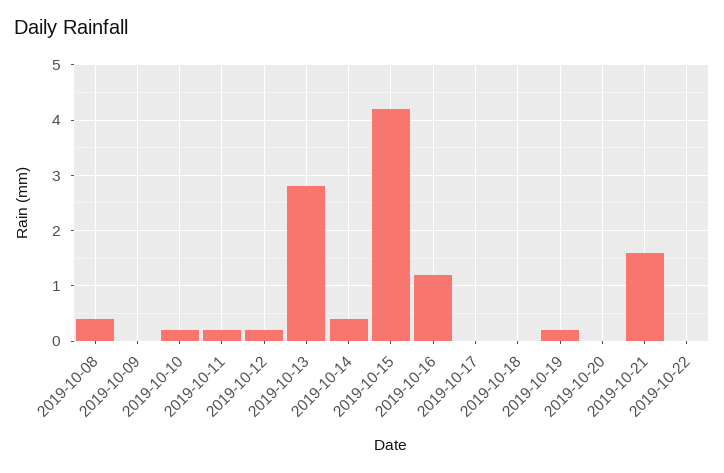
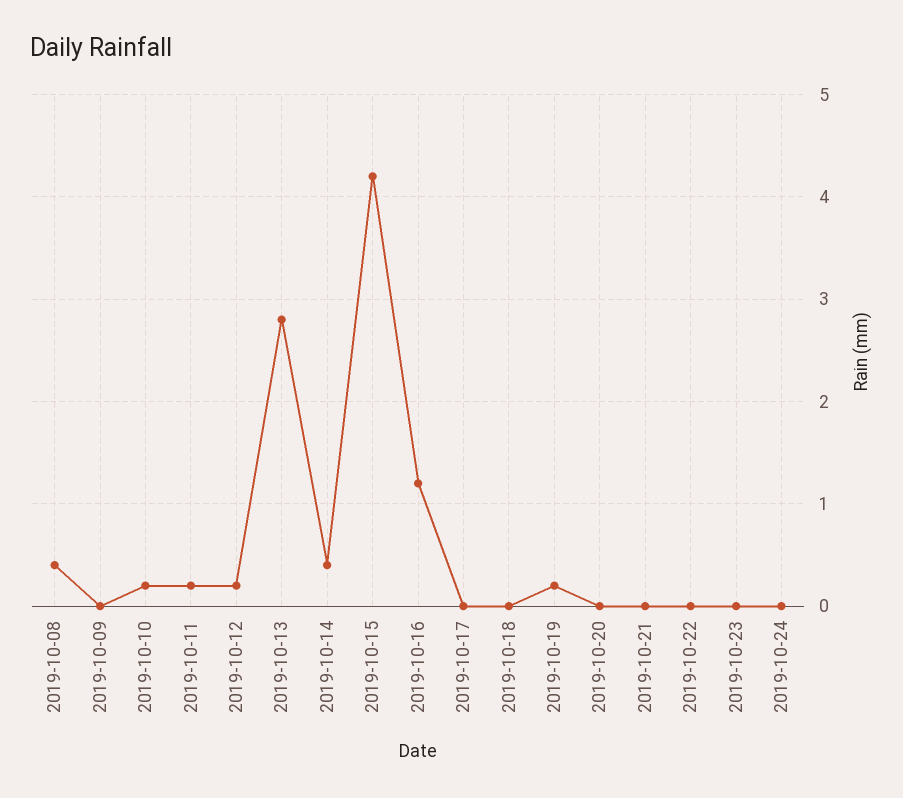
2019-10-21: 1.5 -> 0
2019-10-23: none -> 0
2019-10-24: none -> 0

